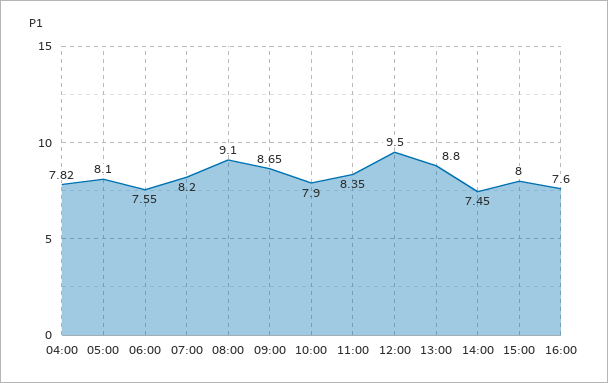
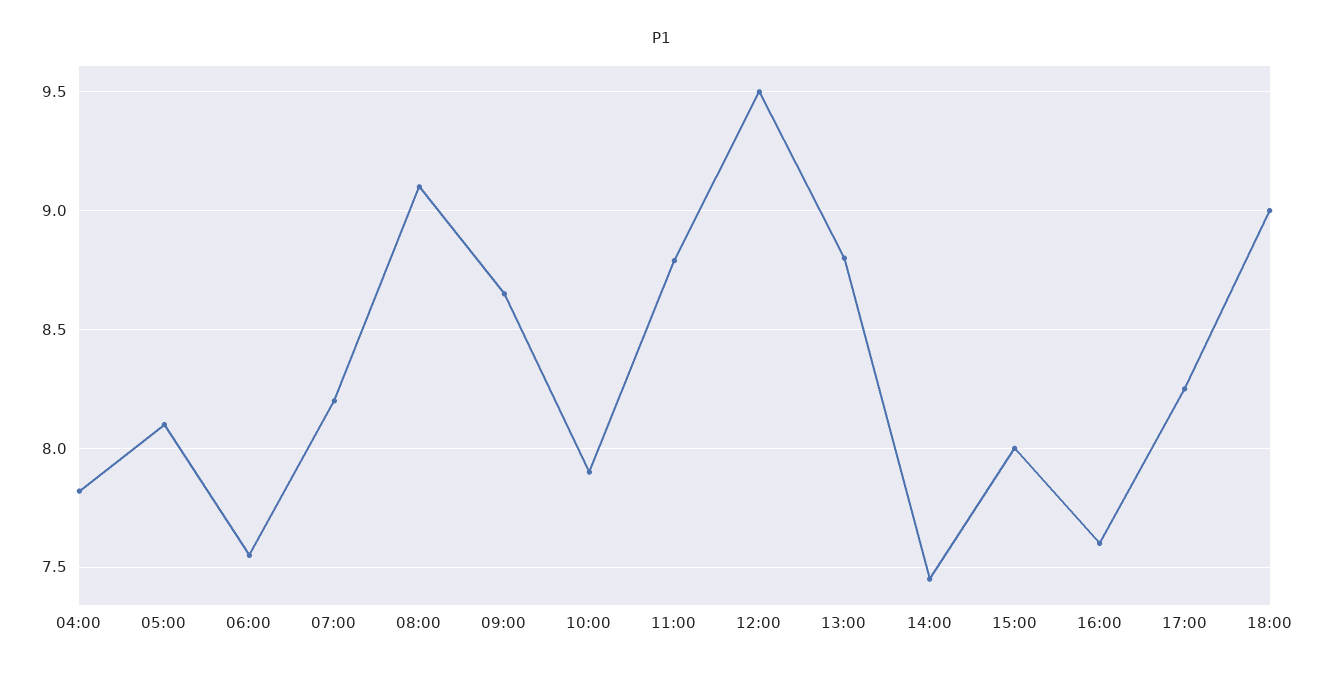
11:00: 8.35 -> 8.8
17:00: none -> 8.25
18:00: none -> 9

